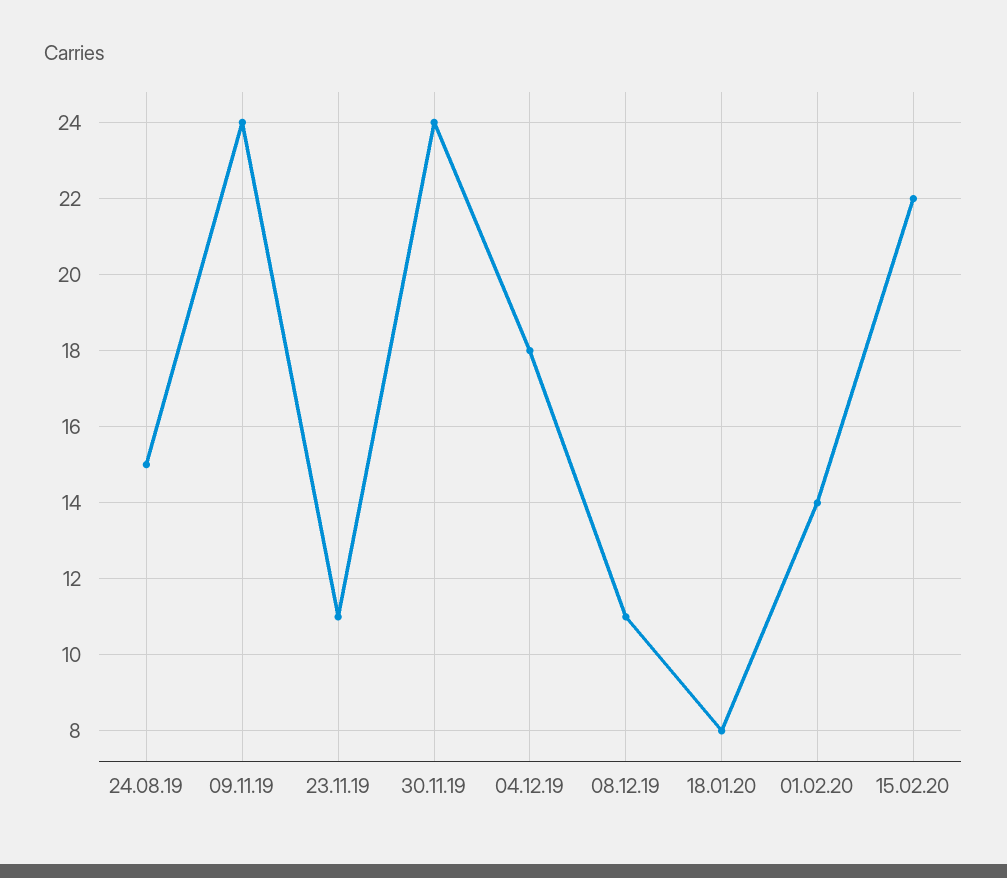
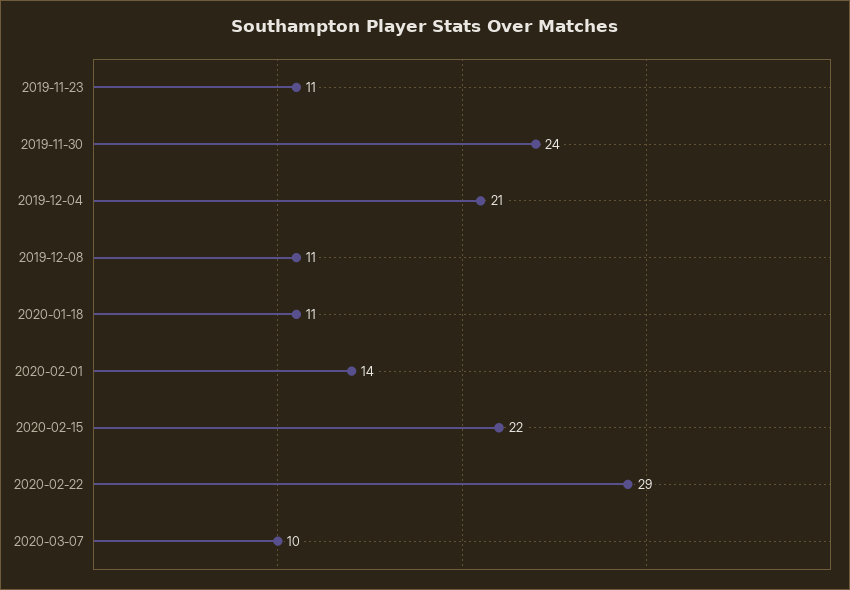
24.08.19: 15 -> none
09.11.19: 24 -> none
04.12.19: 18 -> 21
18.01.20: 8 -> 11
2020-02-22: none -> 29
2020-03-07: none -> 10

